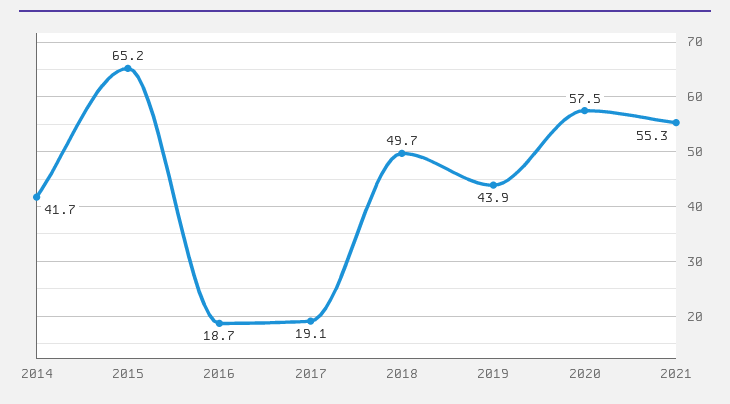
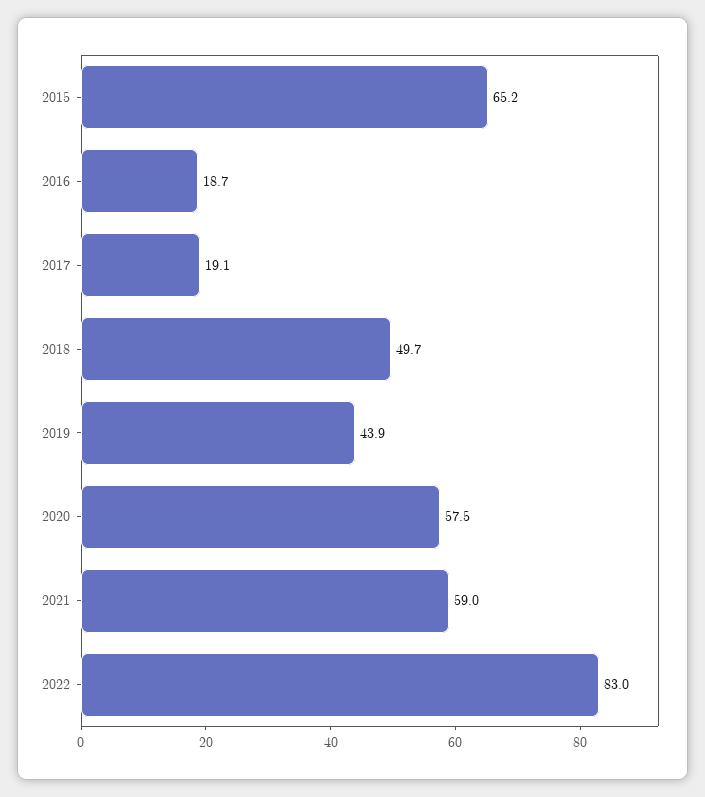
2014: 41.7 -> none
2021: 55.3 -> 59
2022: none -> 83

